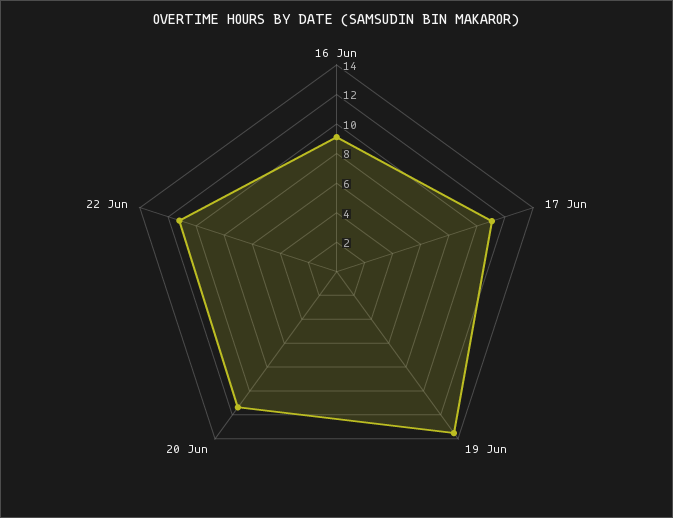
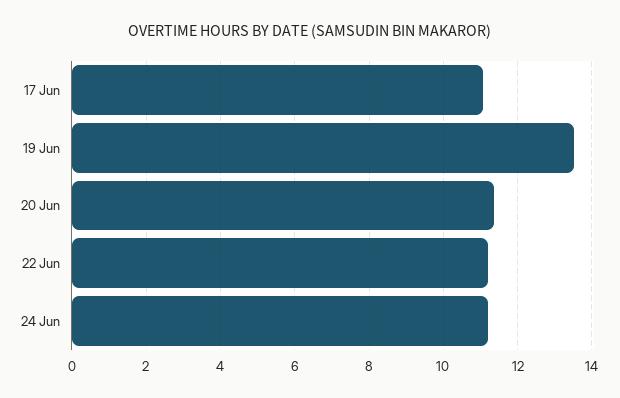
16 Jun: 9 -> none
24 Jun: none -> 11.2

